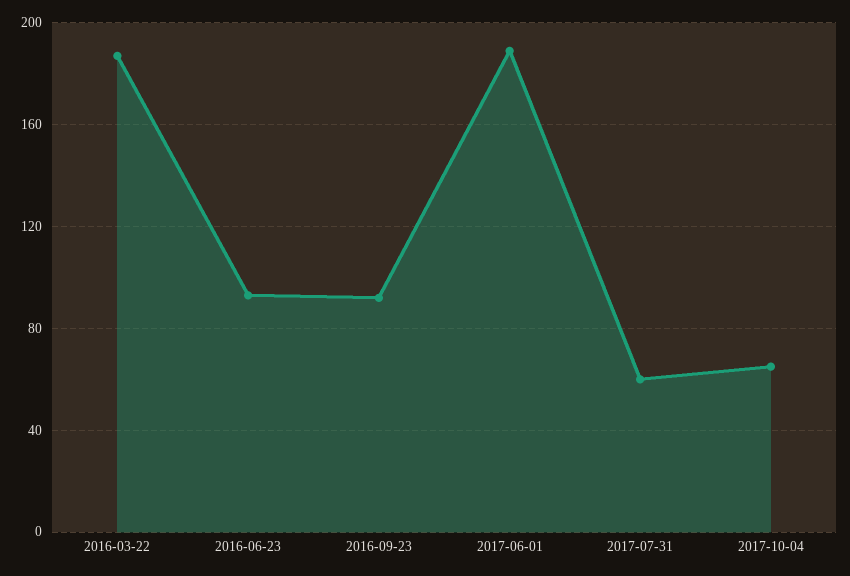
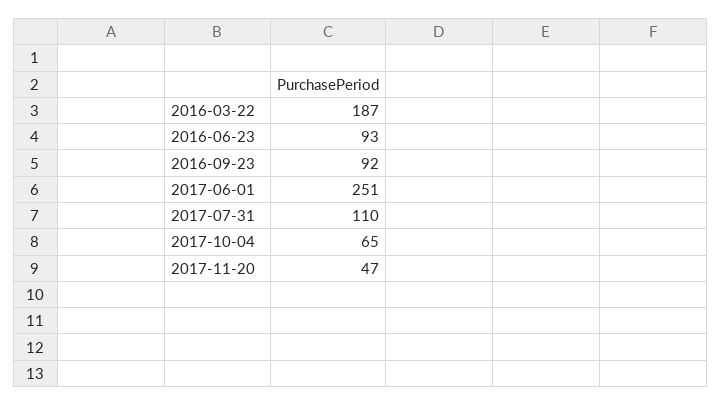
2017-06-01: 190 -> 251
2017-07-31: 60 -> 110
2017-11-20: none -> 47

